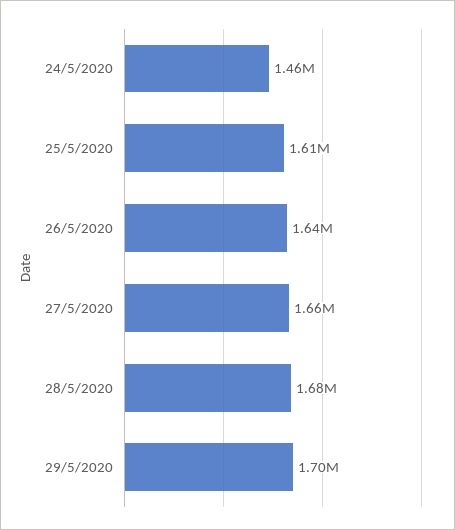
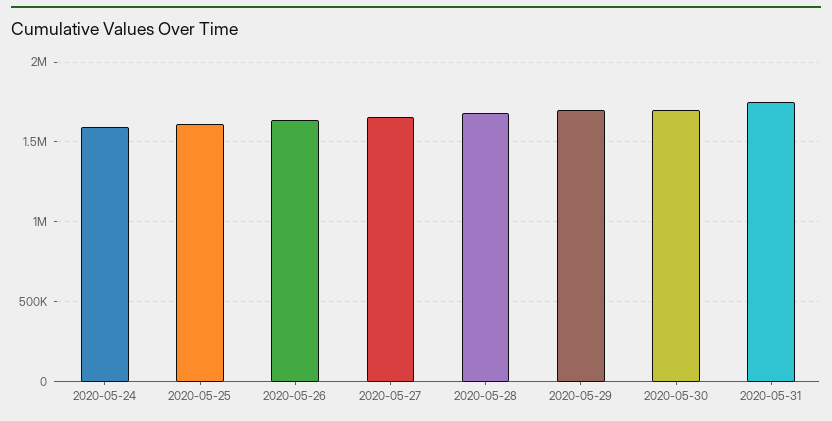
24/5/2020: 1460000 -> 1600000
2020-05-30: none -> 1700000
2020-05-31: none -> 1750000

